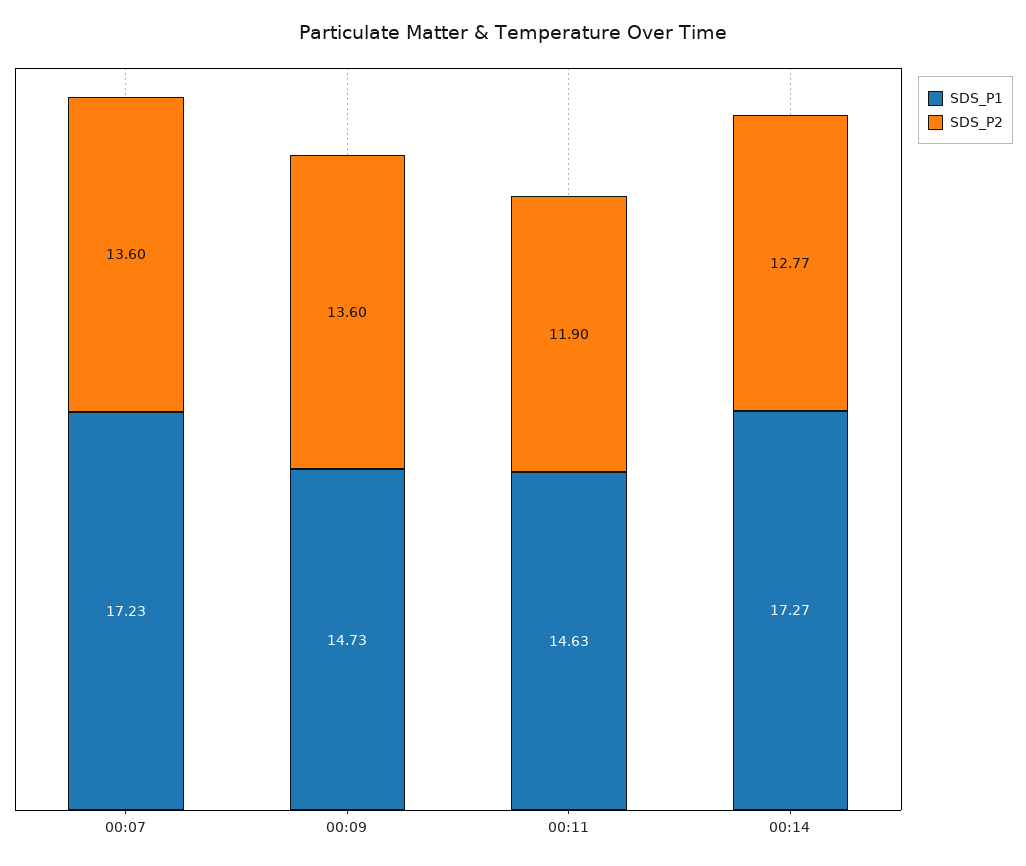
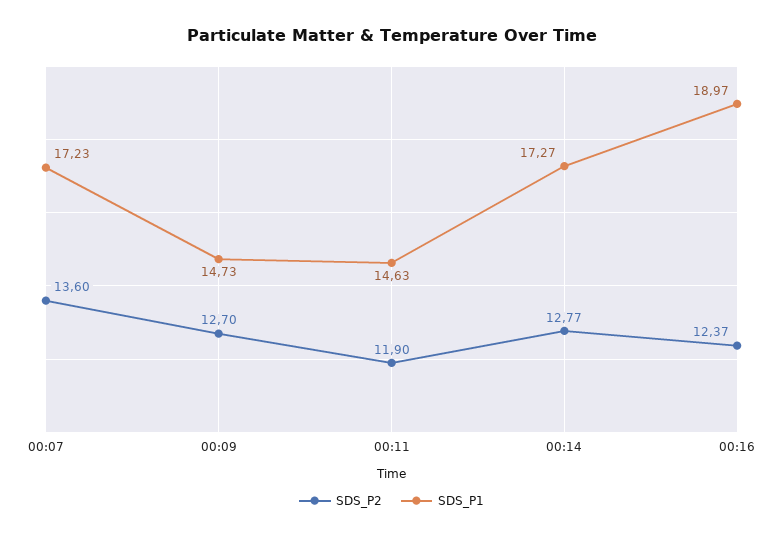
SDS_P2, 00:09: 13.6 -> 12.7
SDS_P2, 00:16: none -> 12.37
SDS_P1, 00:16: none -> 18.97

